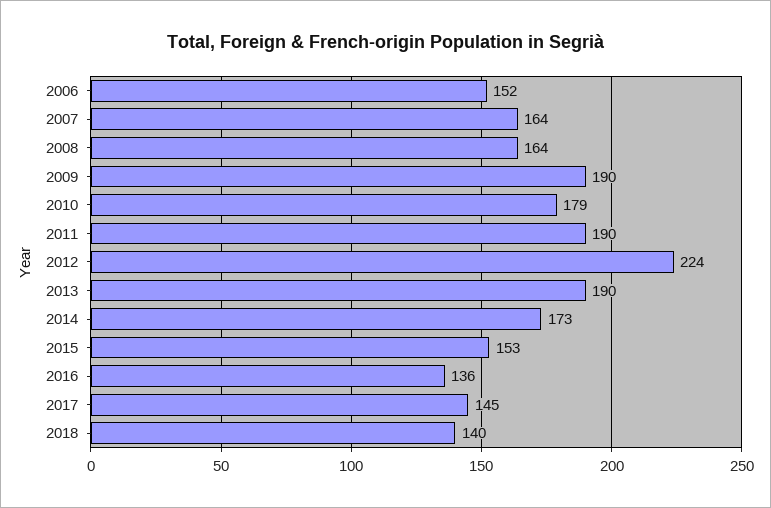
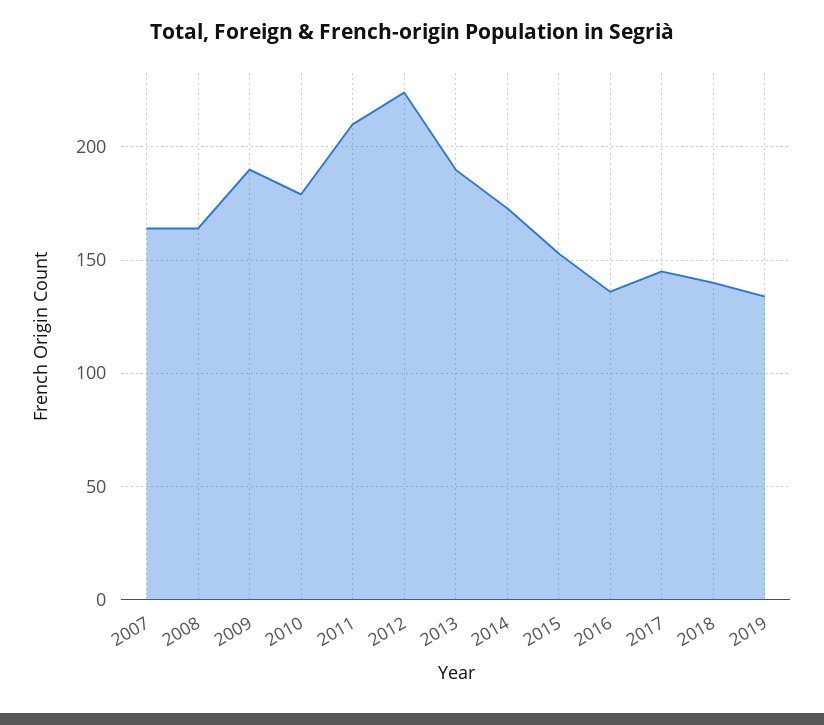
2006: 152 -> none
2011: 190 -> 210
2019: none -> 135

